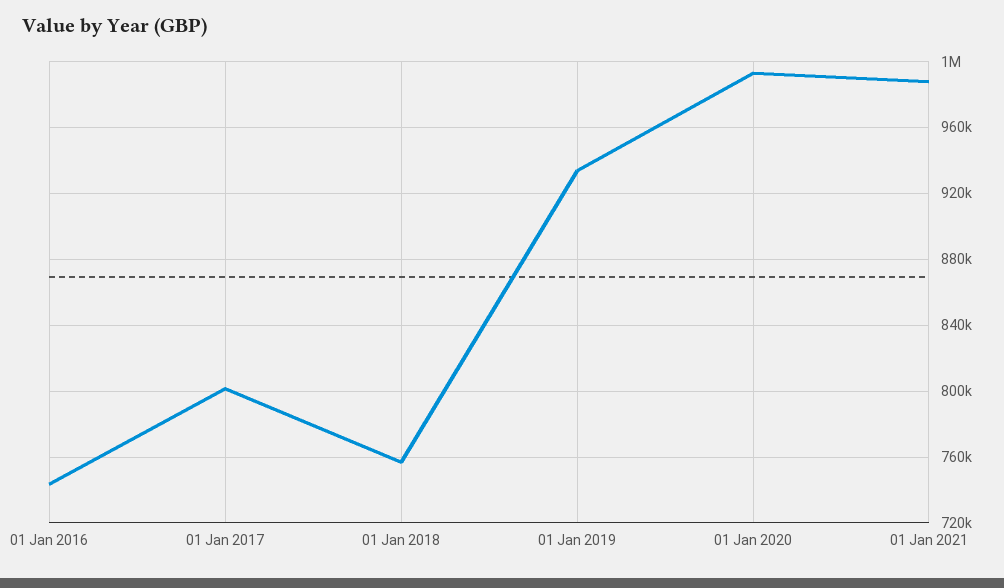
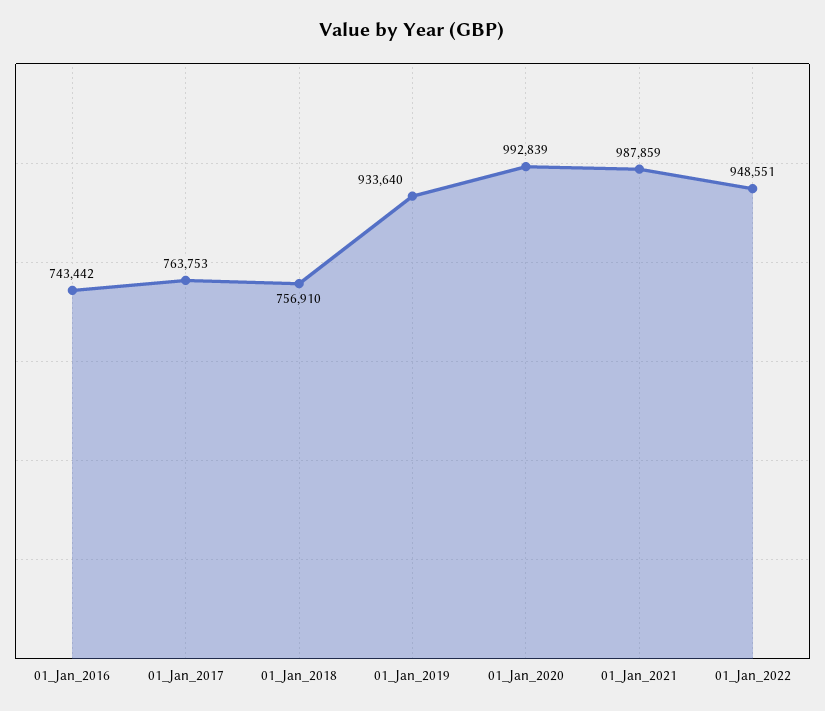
01 Jan 2017: 800000 -> 763753
01_Jan_2022: none -> 948551

